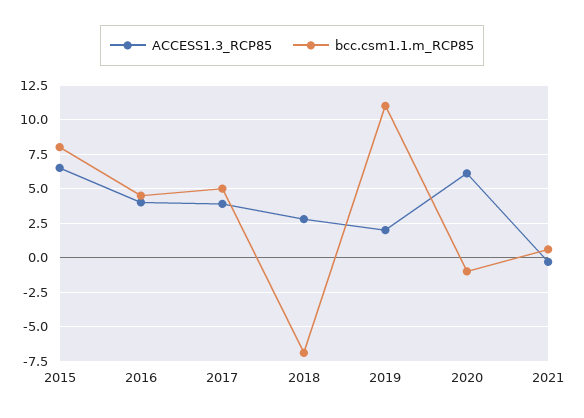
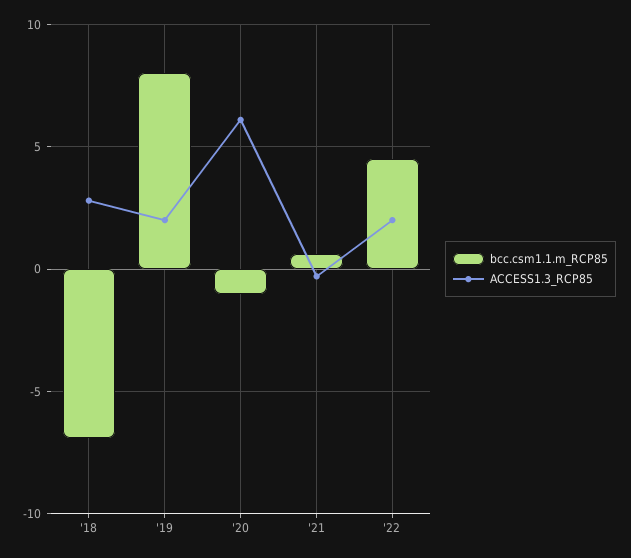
ACCESS1.3_RCP85, 2015: 6.5 -> none
bcc.csm1.1.m_RCP85, 2015: 8 -> none
ACCESS1.3_RCP85, 2016: 4 -> none
bcc.csm1.1.m_RCP85, 2016: 4.5 -> none
ACCESS1.3_RCP85, 2017: 4 -> none
bcc.csm1.1.m_RCP85, 2017: 5 -> none
bcc.csm1.1.m_RCP85, 2019: 11 -> 8
bcc.csm1.1.m_RCP85, '22: none -> 4.5
ACCESS1.3_RCP85, '22: none -> 2

